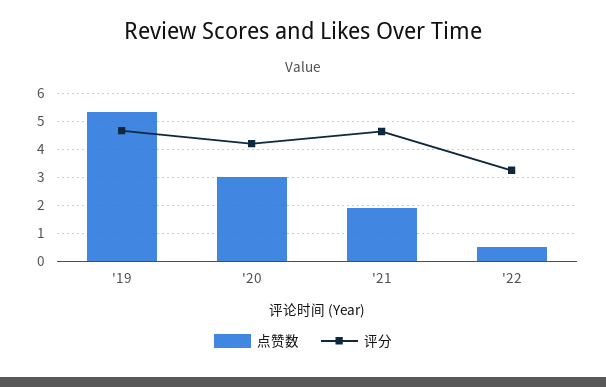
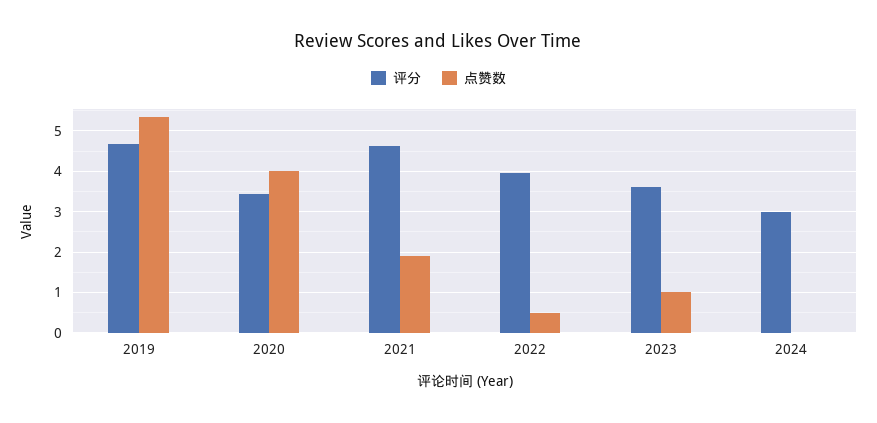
点赞数, '20: 3 -> 4
评分, '20: 4.25 -> 3.4
评分, '22: 3.25 -> 4
评分, 2023: none -> 3.6
点赞数, 2023: none -> 1
评分, 2024: none -> 3
点赞数, 2024: none -> 0

